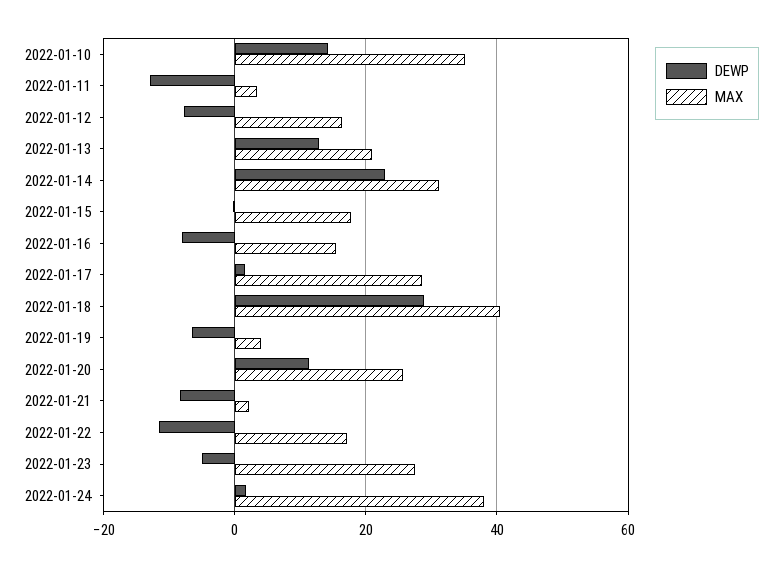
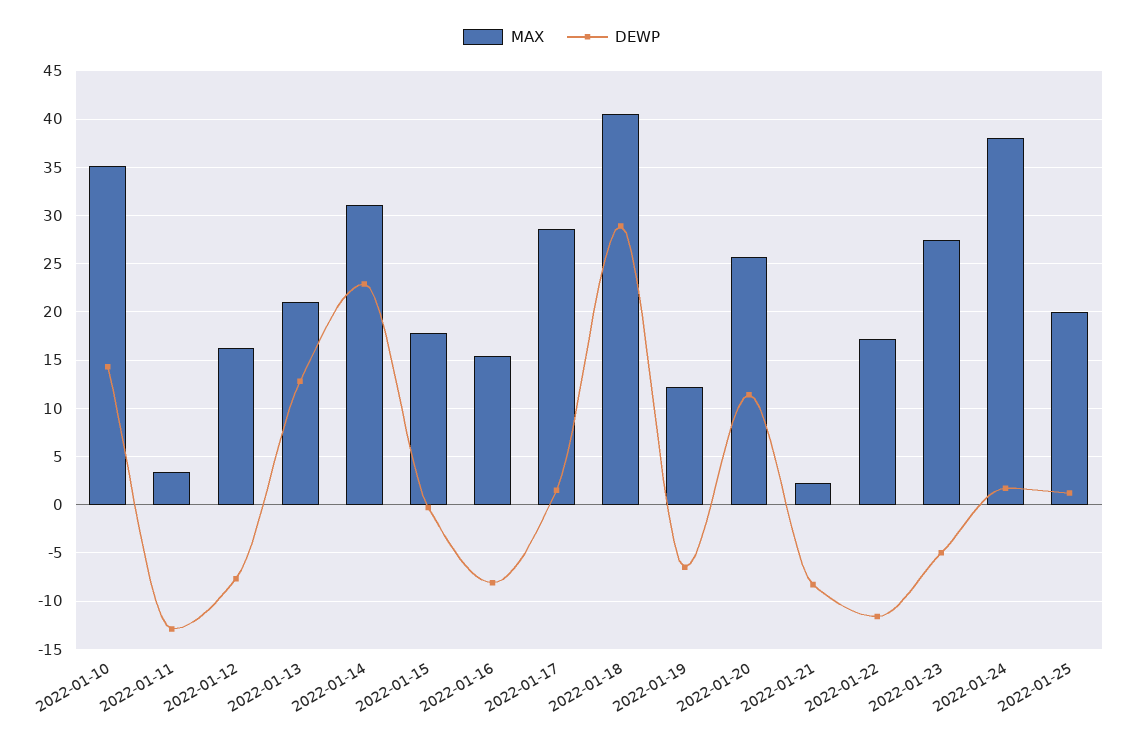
MAX, 2022-01-19: 4 -> 12
MAX, 2022-01-25: none -> 20
DEWP, 2022-01-25: none -> 1

